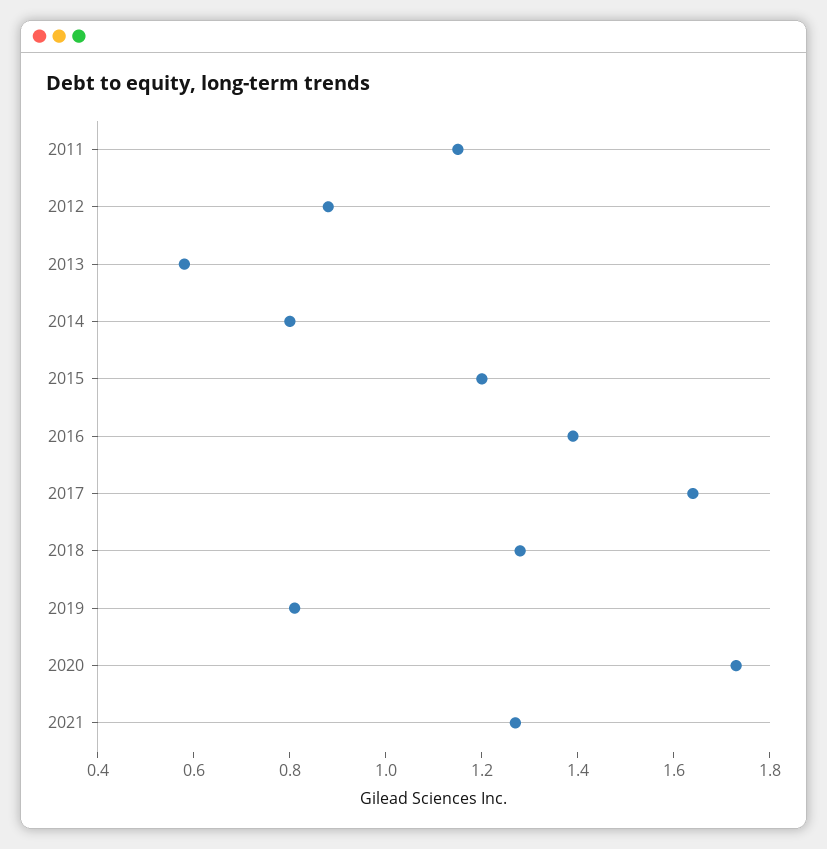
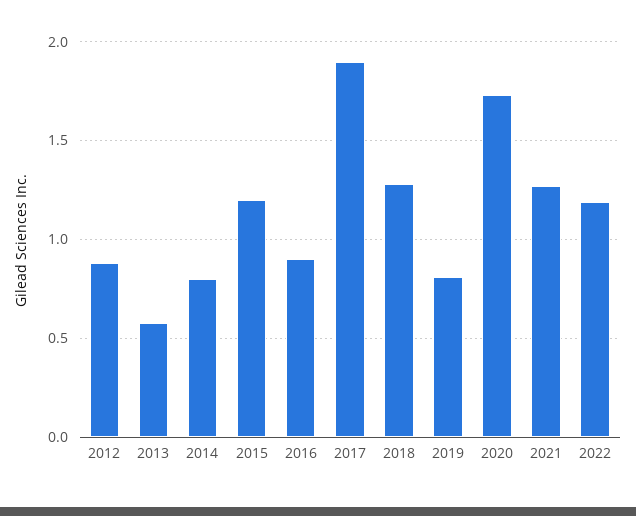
2011: 1.15 -> none
2016: 1.4 -> 0.9
2017: 1.65 -> 1.9
2022: none -> 1.2

